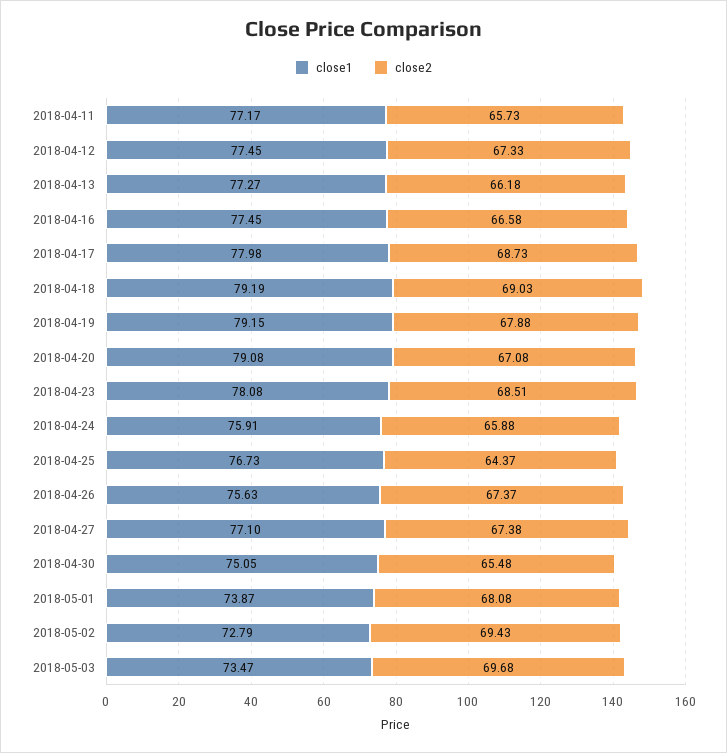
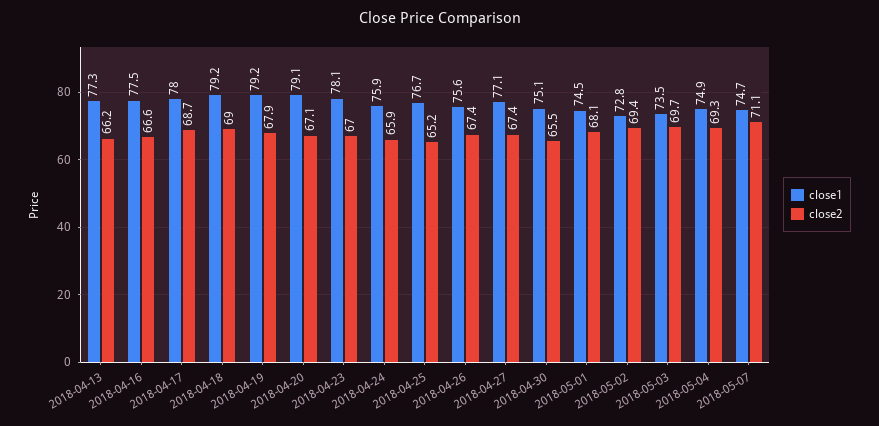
close1, 2018-04-11: 77.17 -> none
close2, 2018-04-11: 65.73 -> none
close1, 2018-04-12: 77.45 -> none
close2, 2018-04-12: 67.33 -> none
close2, 2018-04-23: 68.51 -> 67
close2, 2018-04-25: 64.37 -> 65.2
close1, 2018-05-01: 73.87 -> 74.5
close1, 2018-05-04: none -> 74.9
close2, 2018-05-04: none -> 69.3
close1, 2018-05-07: none -> 74.7
close2, 2018-05-07: none -> 71.1

